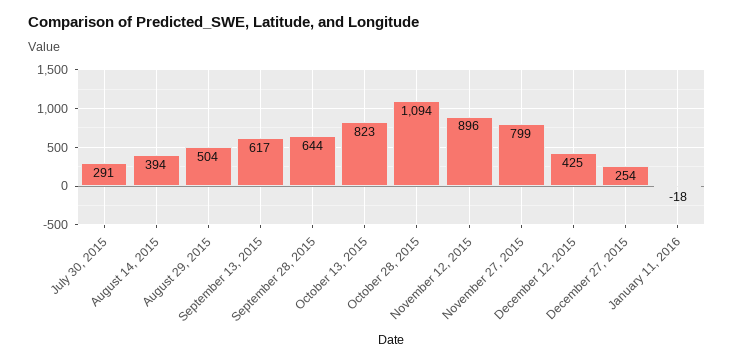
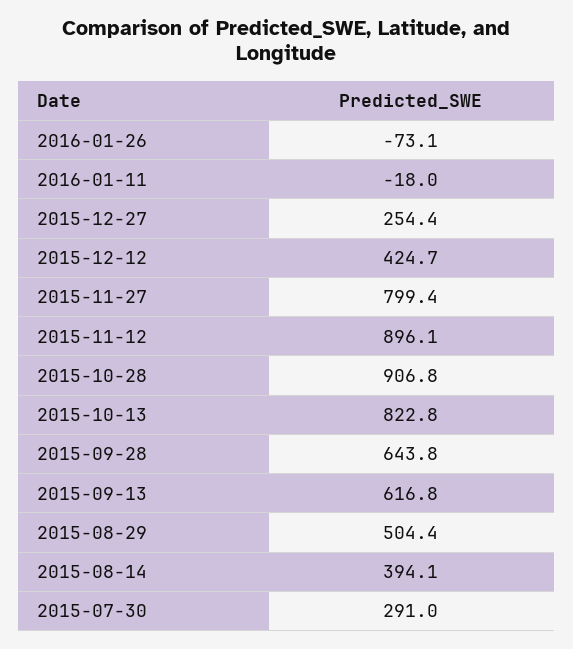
October 28, 2015: 1094 -> 906.8
2016-01-26: none -> -73.1

